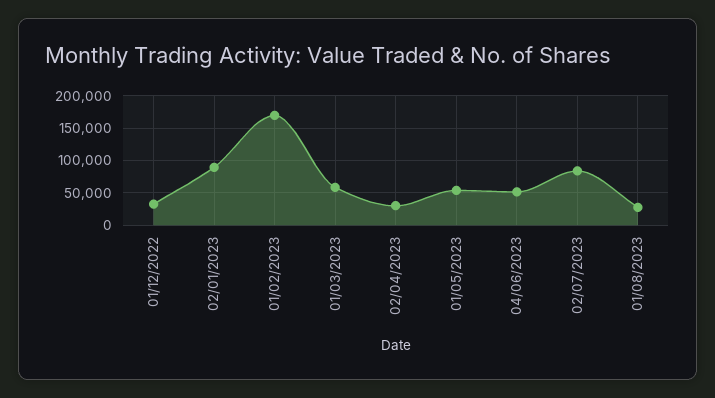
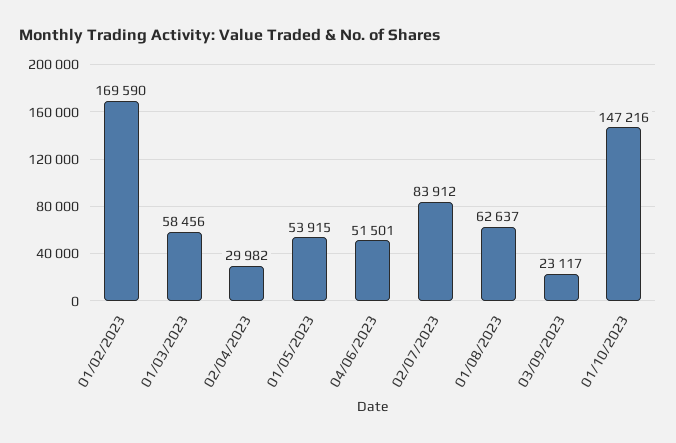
01/12/2022: 30000 -> none
02/01/2023: 90000 -> none
01/08/2023: 30000 -> 62637
03/09/2023: none -> 23117
01/10/2023: none -> 147216

